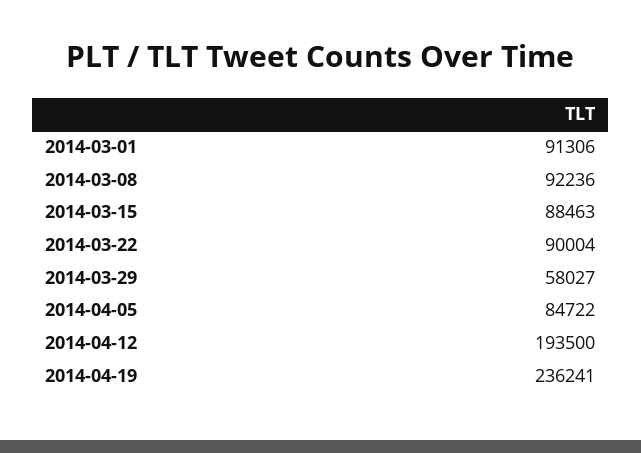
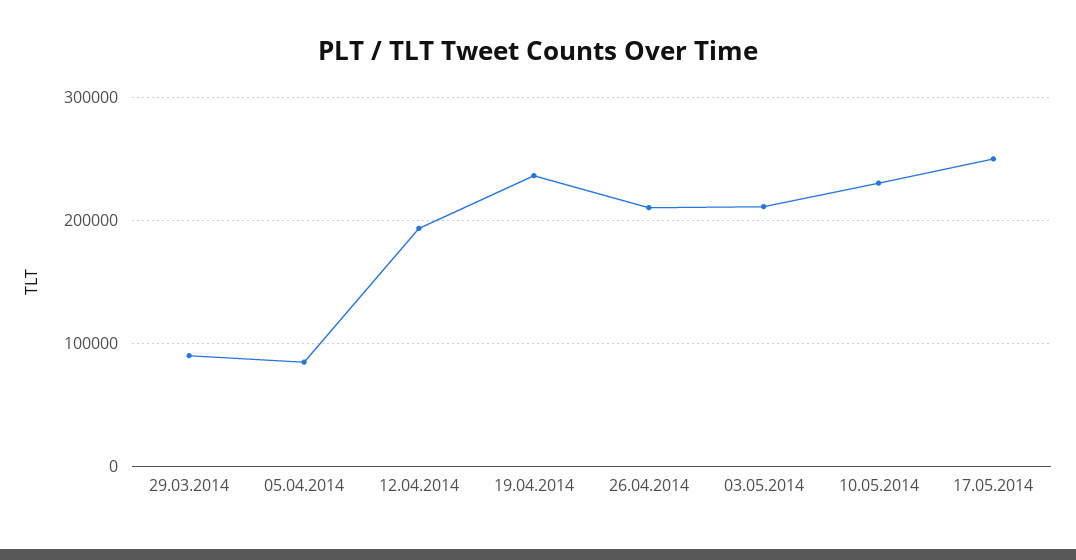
2014-03-01: 91306 -> none
2014-03-08: 92236 -> none
2014-03-15: 88463 -> none
2014-03-22: 90004 -> none
2014-03-29: 58027 -> 90000
26.04.2014: none -> 210000
03.05.2014: none -> 210000
10.05.2014: none -> 230000
17.05.2014: none -> 250000

